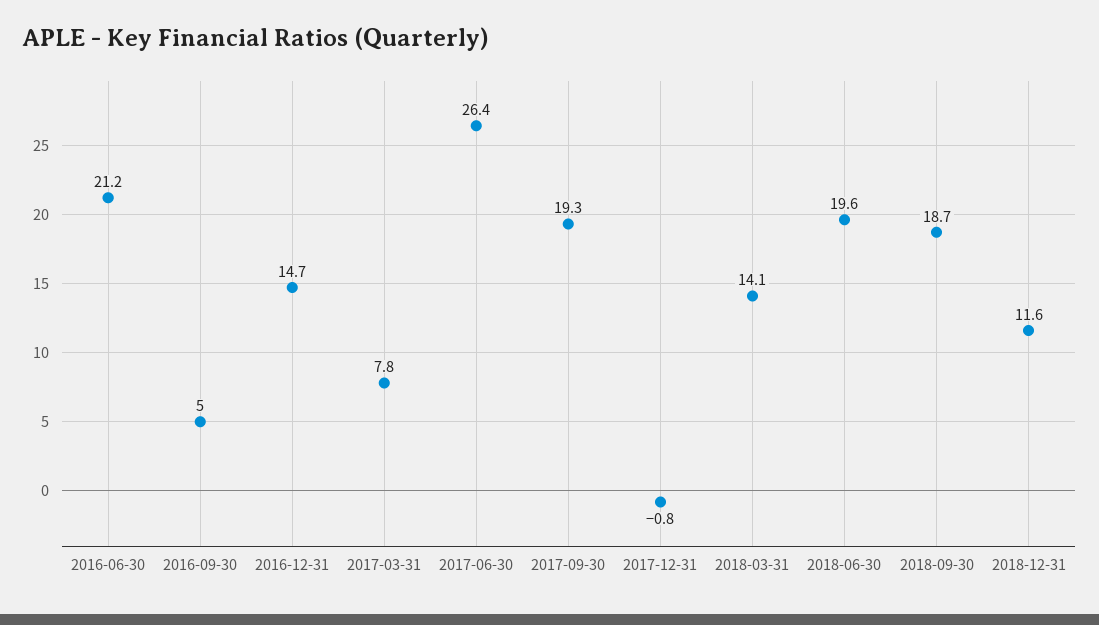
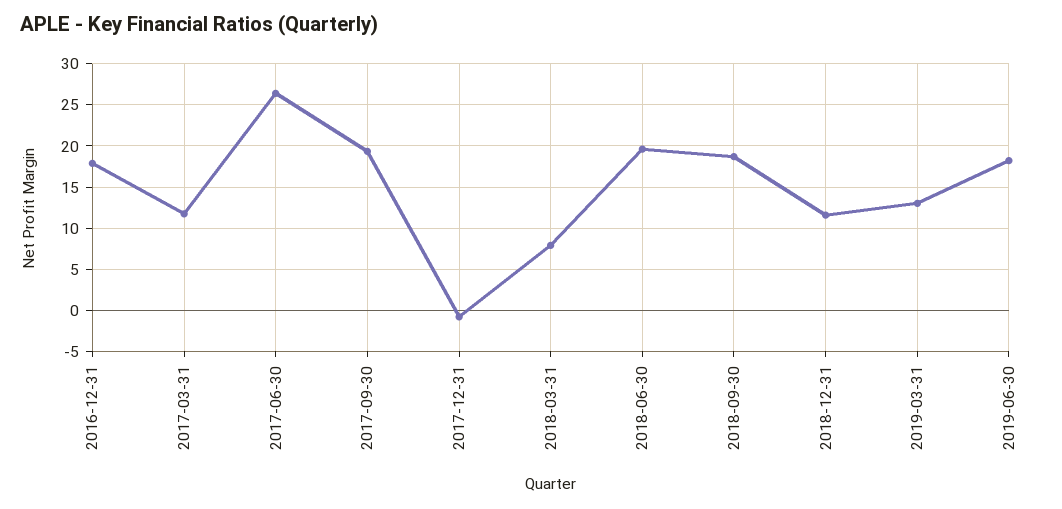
2016-06-30: 21.2 -> none
2016-09-30: 5 -> none
2016-12-31: 14.7 -> 18
2017-03-31: 7.8 -> 12
2018-03-31: 14.1 -> 8
2019-03-31: none -> 13
2019-06-30: none -> 18

